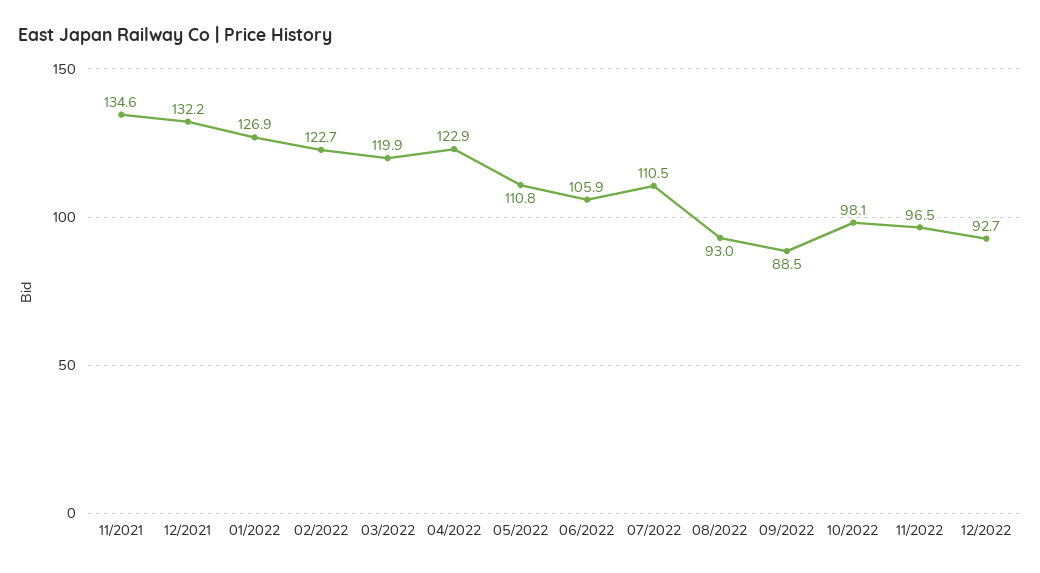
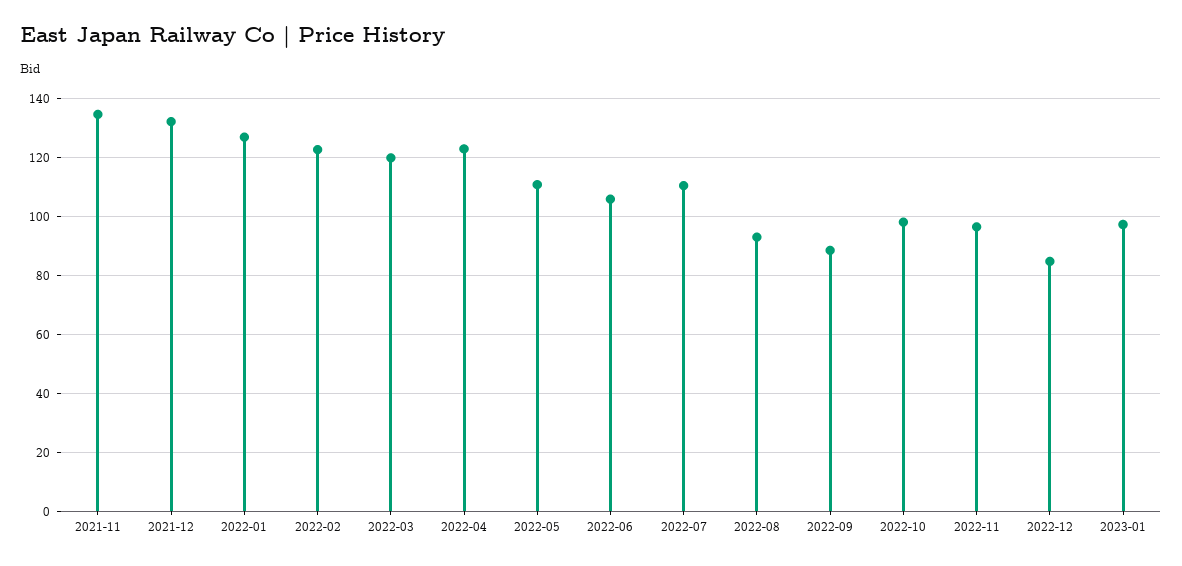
12/2022: 92.7 -> 85
2023-01: none -> 97.5

